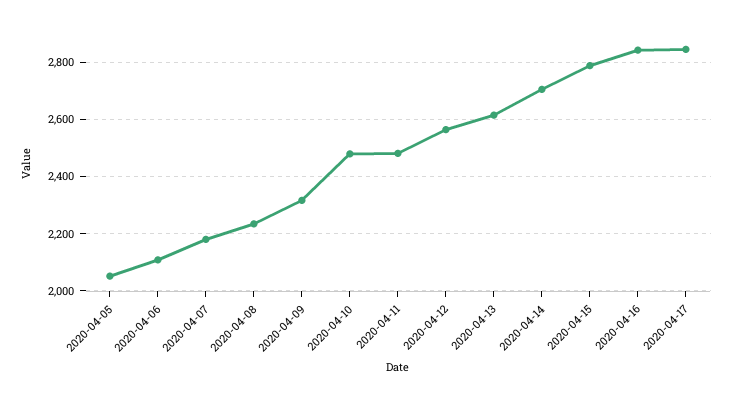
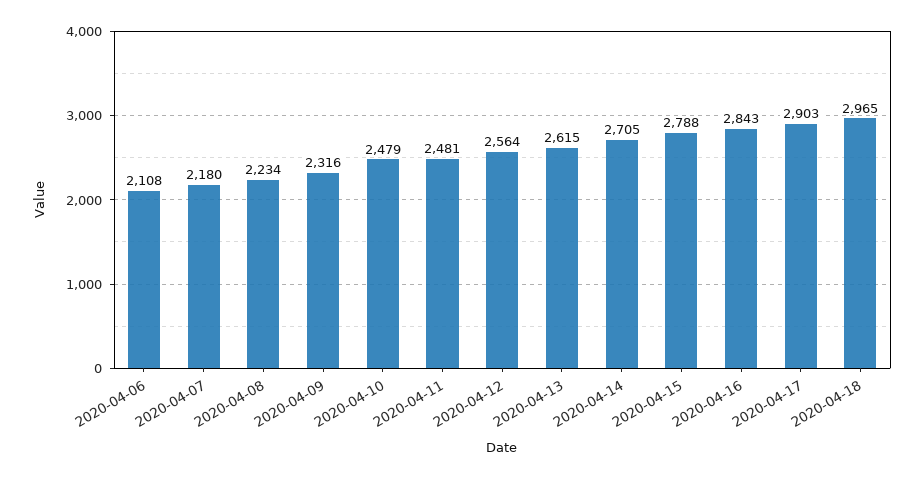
2020-04-05: 2050 -> none
2020-04-17: 2850 -> 2903
2020-04-18: none -> 2965

